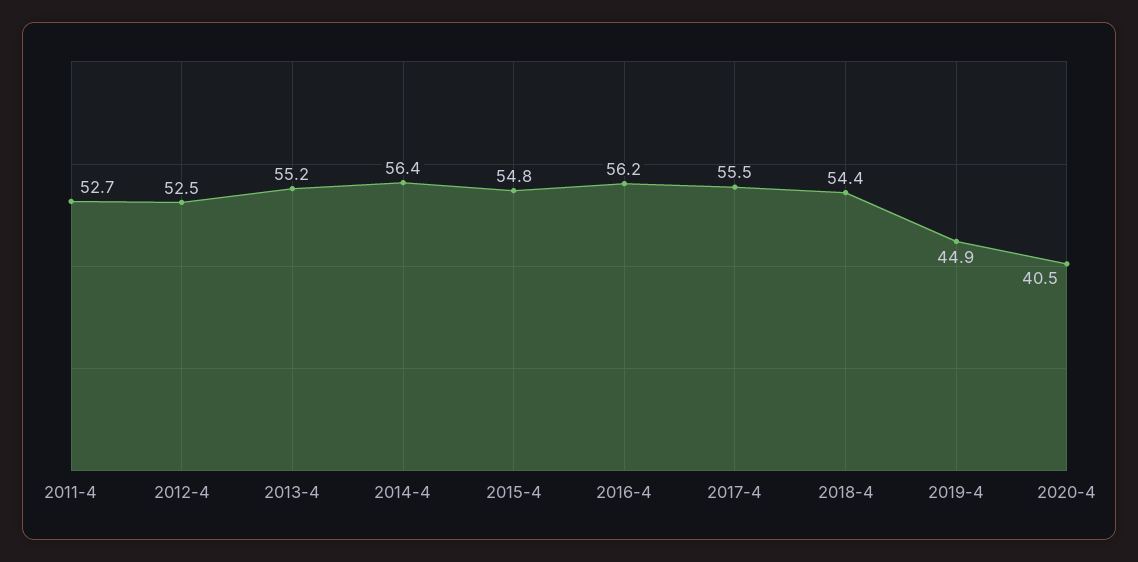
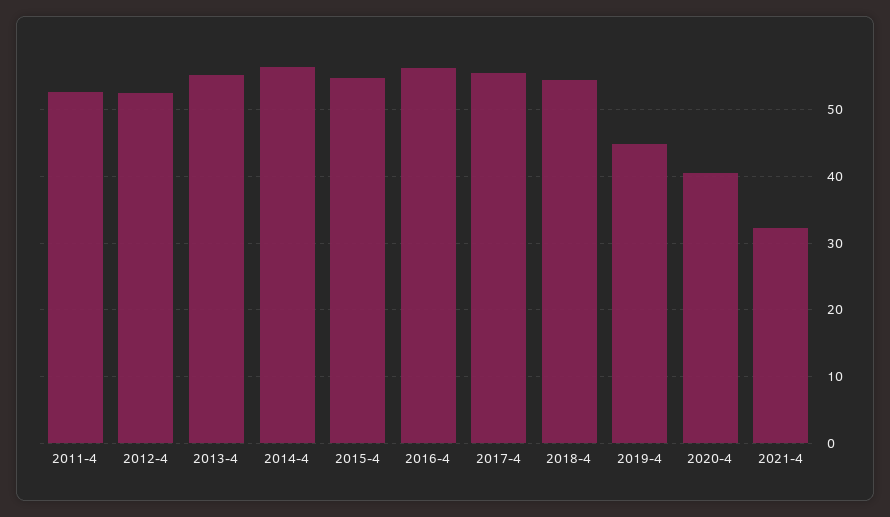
2021-4: none -> 32

